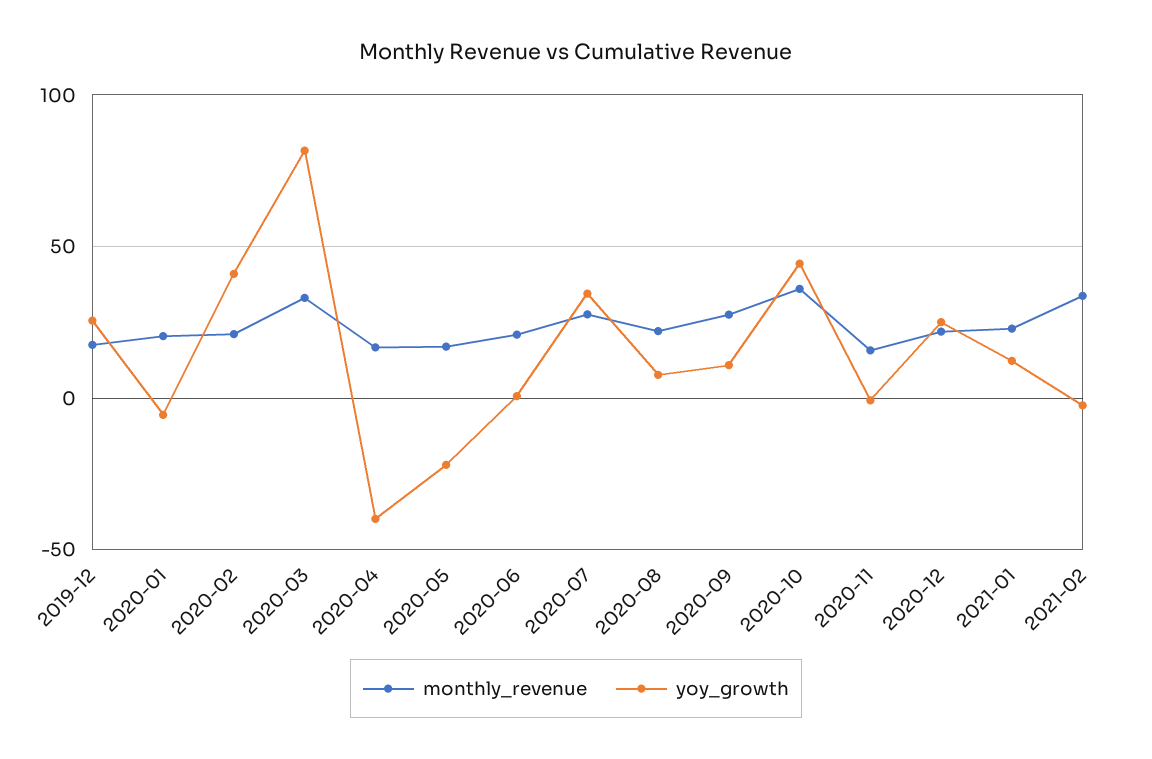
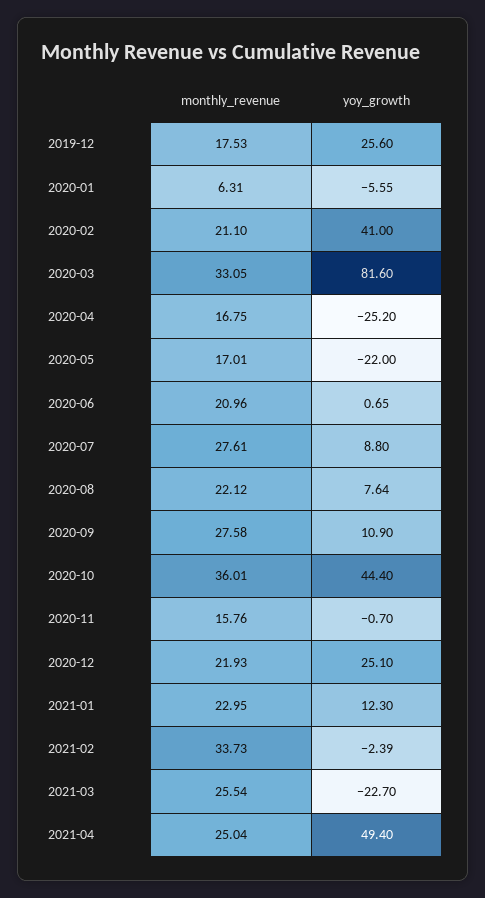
monthly_revenue, 2020-01: 20 -> 6.31
yoy_growth, 2020-04: -40 -> -25.2
yoy_growth, 2020-07: 35 -> 8.8
monthly_revenue, 2021-03: none -> 25.54
yoy_growth, 2021-03: none -> -22.7
monthly_revenue, 2021-04: none -> 25.04
yoy_growth, 2021-04: none -> 49.4

